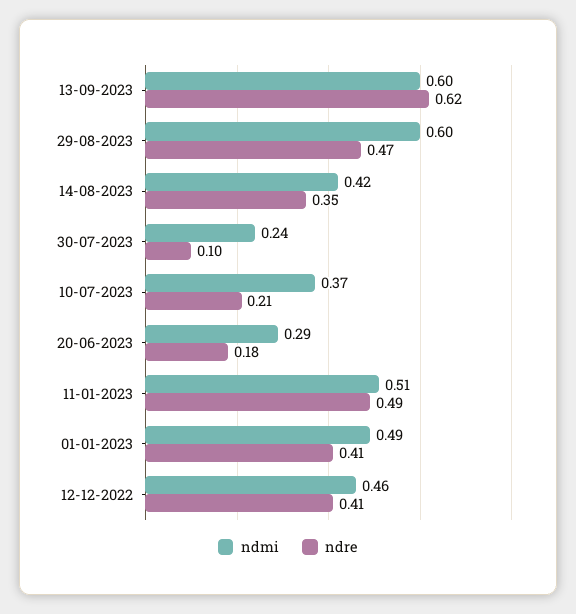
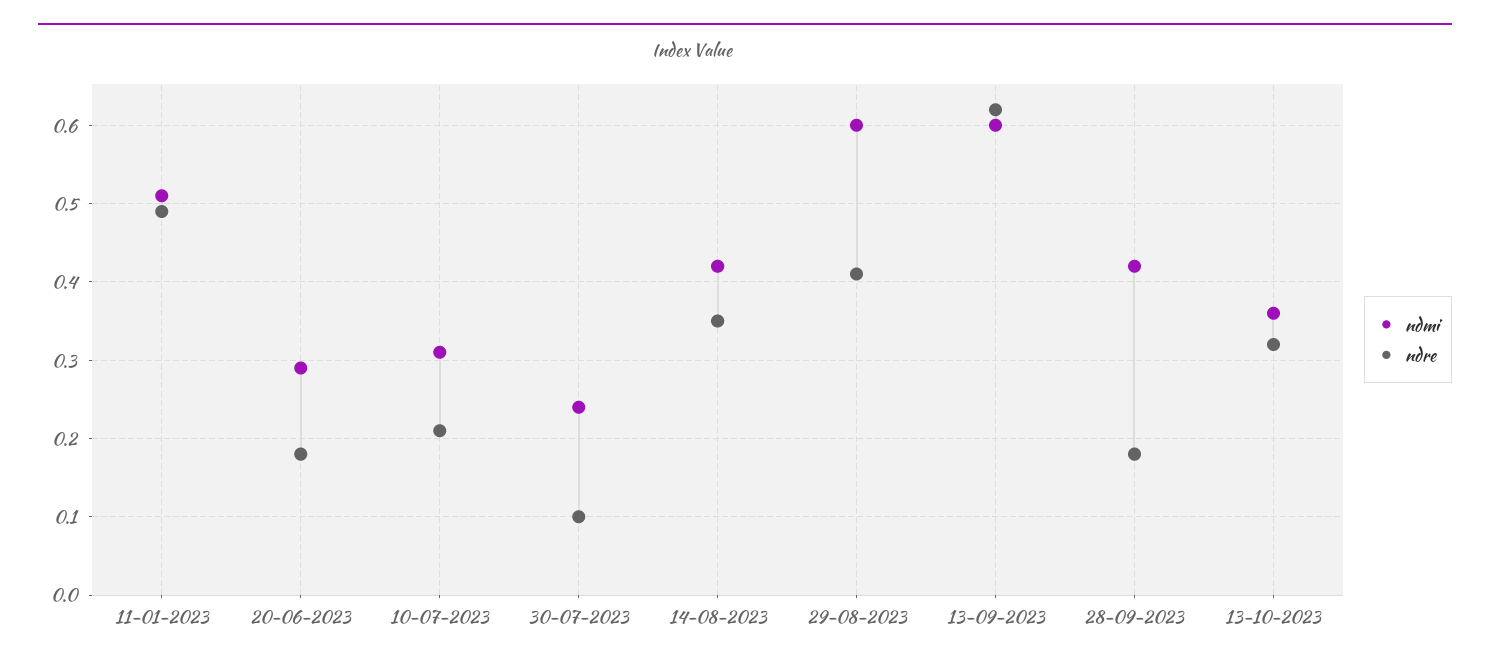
ndre, 29-08-2023: 0.47 -> 0.41
ndmi, 10-07-2023: 0.37 -> 0.31
ndmi, 01-01-2023: 0.49 -> none
ndre, 01-01-2023: 0.41 -> none
ndmi, 12-12-2022: 0.46 -> none
ndre, 12-12-2022: 0.41 -> none
ndmi, 28-09-2023: none -> 0.42
ndre, 28-09-2023: none -> 0.18
ndmi, 13-10-2023: none -> 0.36
ndre, 13-10-2023: none -> 0.32

